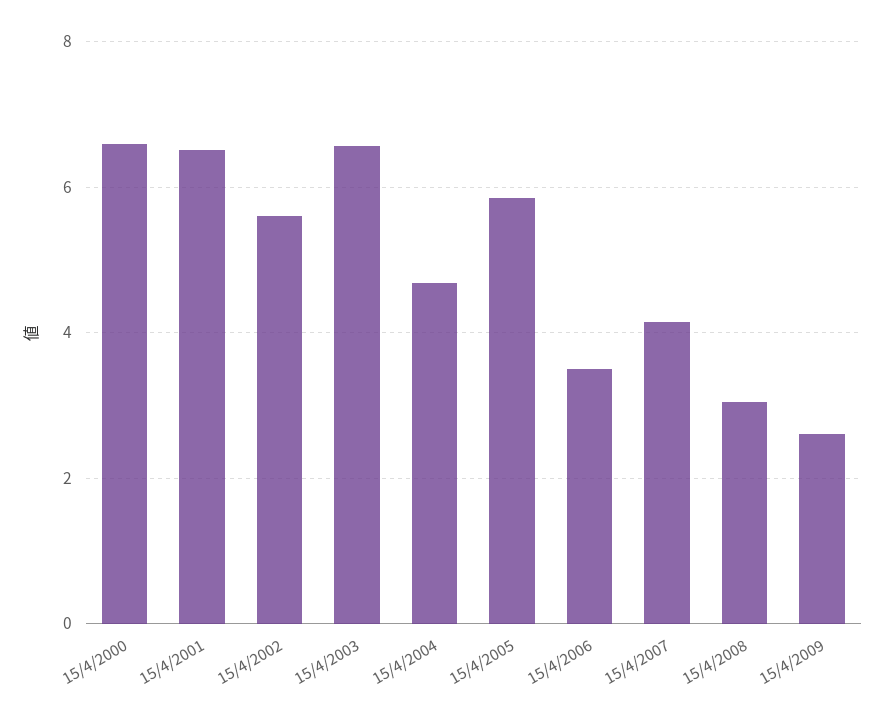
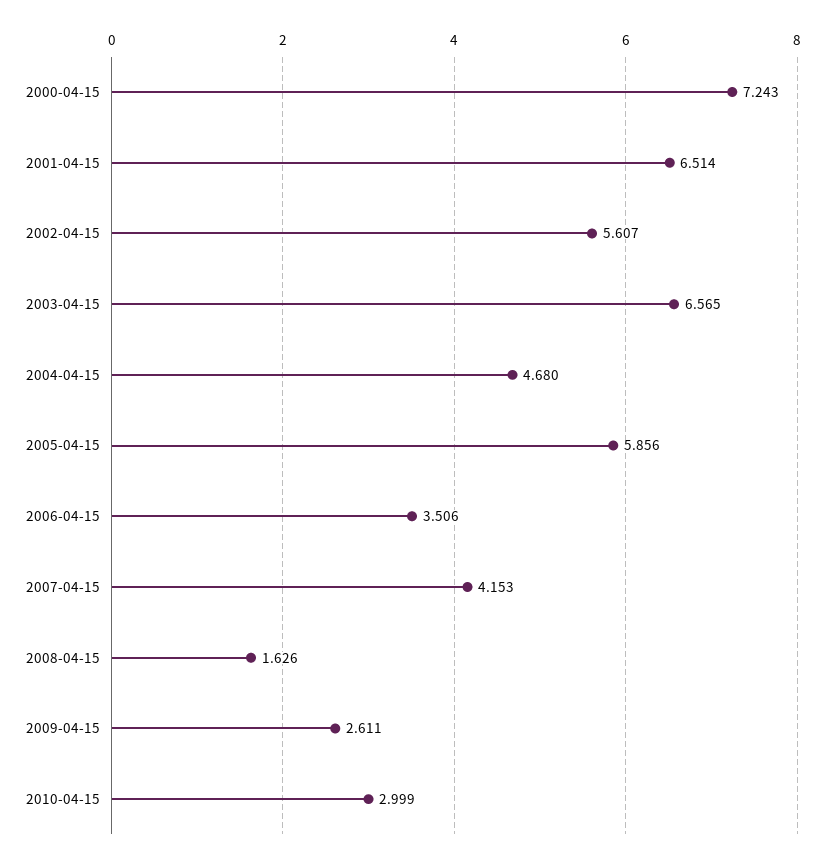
15/4/2000: 6.6 -> 7.243
15/4/2008: 3 -> 1.626
2010-04-15: none -> 2.999

